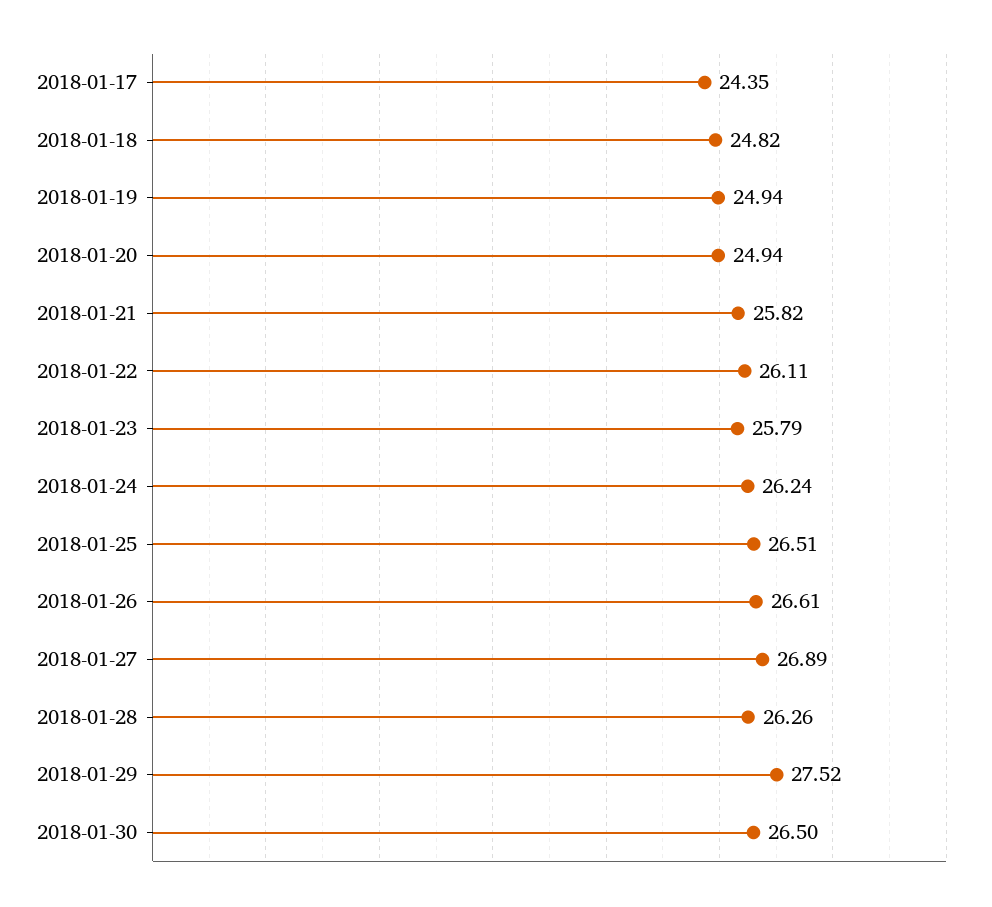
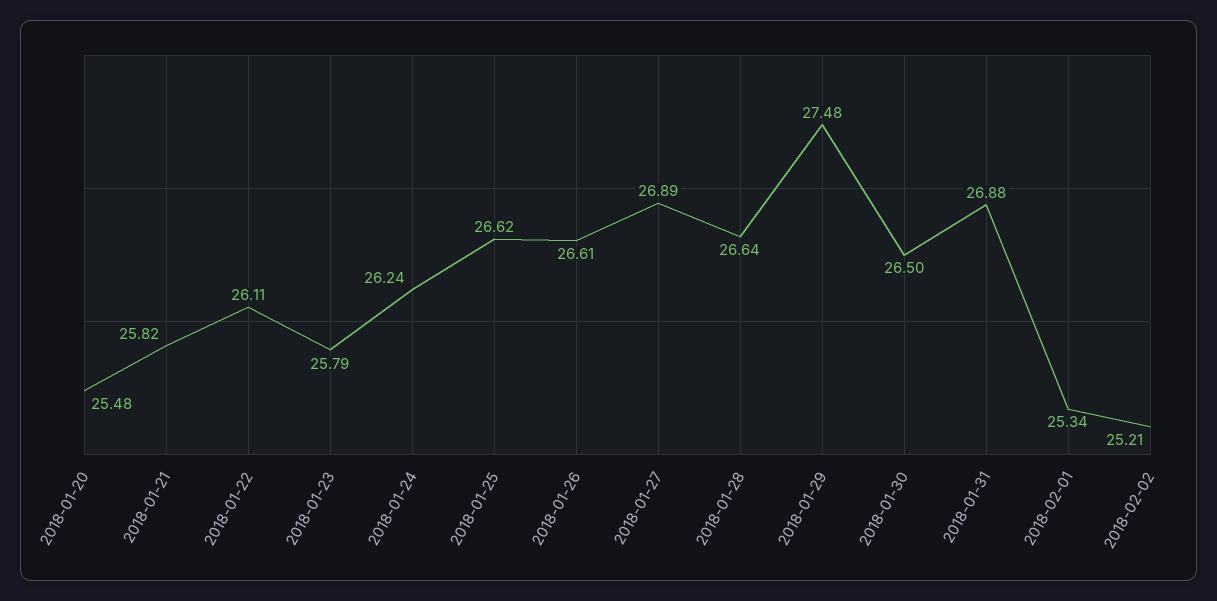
2018-01-17: 24.35 -> none
2018-01-18: 24.82 -> none
2018-01-19: 24.94 -> none
2018-01-20: 24.94 -> 25.48
2018-01-25: 26.51 -> 26.62
2018-01-28: 26.26 -> 26.64
2018-01-29: 27.52 -> 27.48
2018-01-31: none -> 26.88
2018-02-01: none -> 25.34
2018-02-02: none -> 25.21

